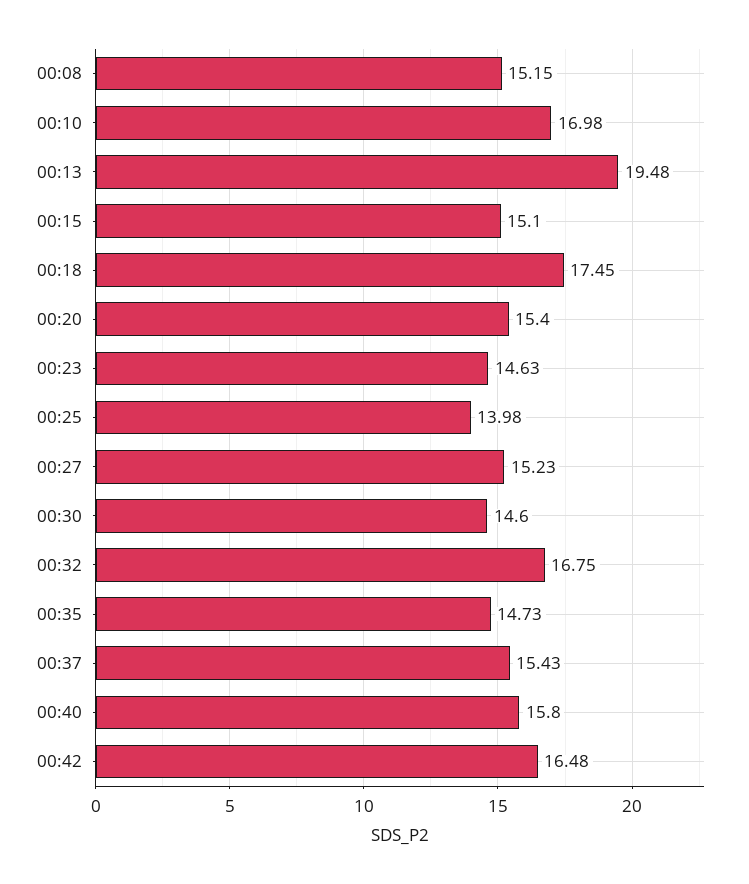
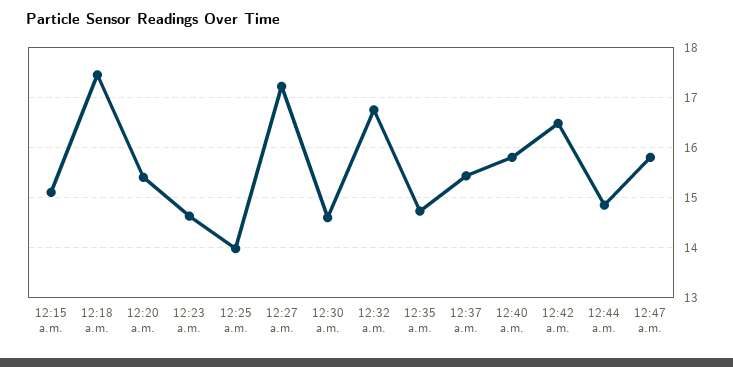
00:08: 15.15 -> none
00:10: 16.98 -> none
00:13: 19.48 -> none
00:27: 15.23 -> 17.2
12:44 a.m.: none -> 14.8
12:47 a.m.: none -> 15.8

